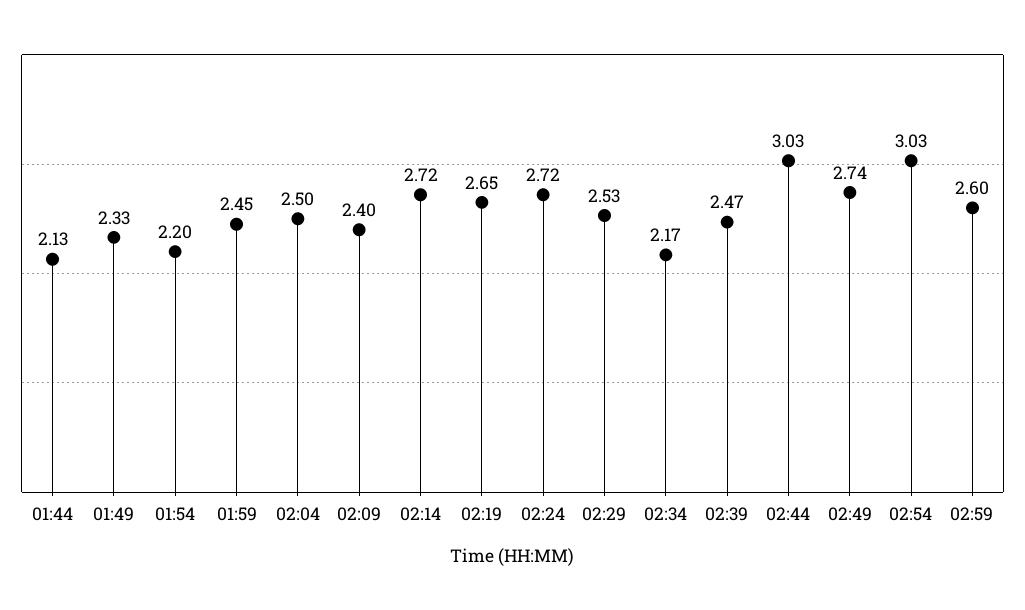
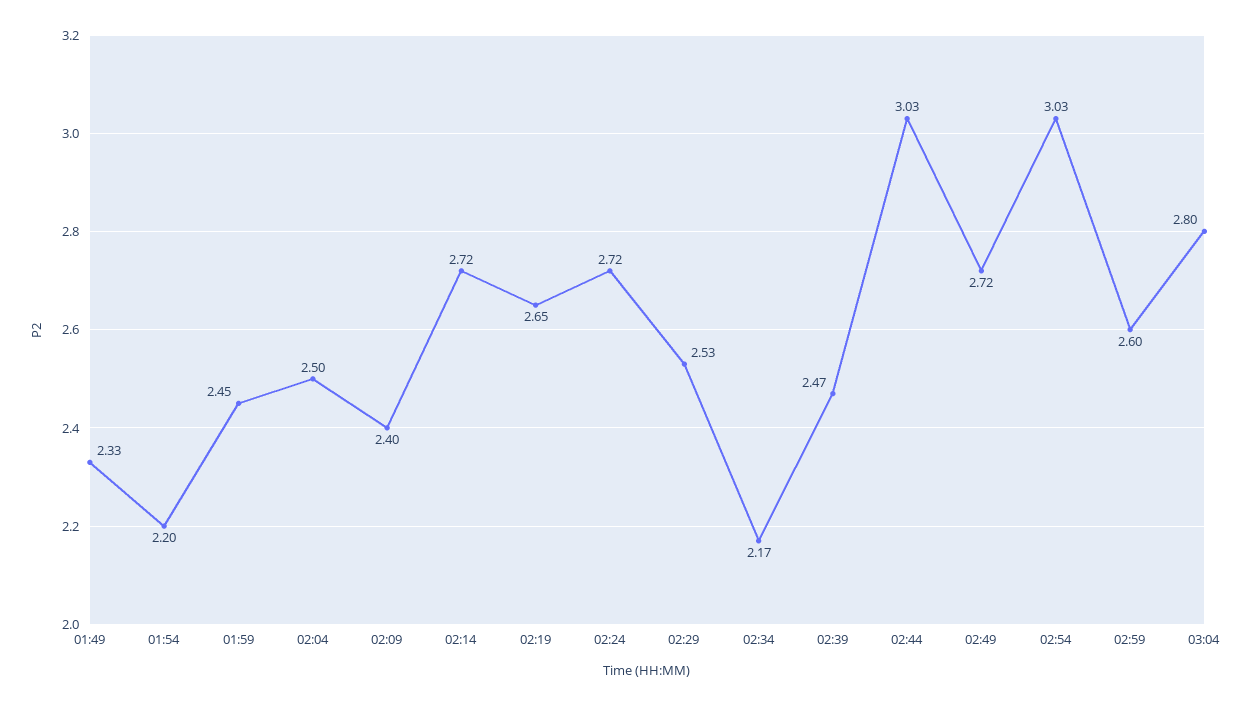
01:44: 2.13 -> none
02:49: 2.74 -> 2.72
03:04: none -> 2.8

